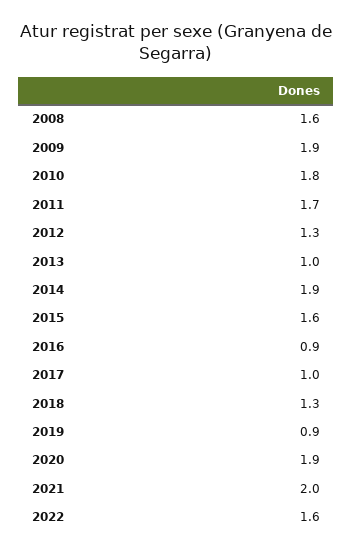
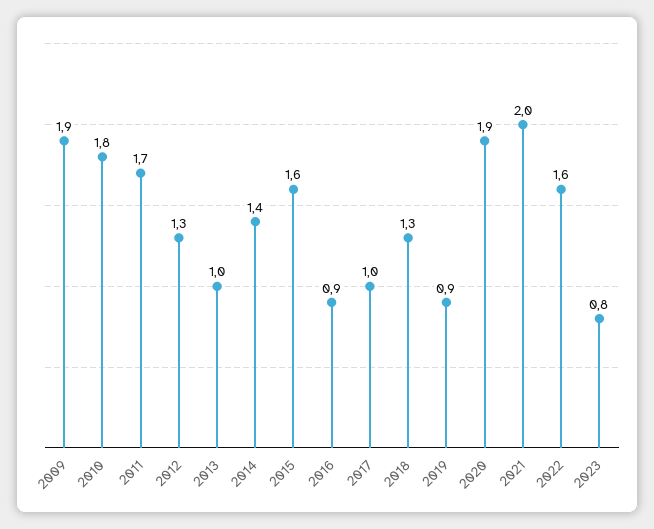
2008: 1.6 -> none
2014: 1.9 -> 1.4
2023: none -> 0.8

